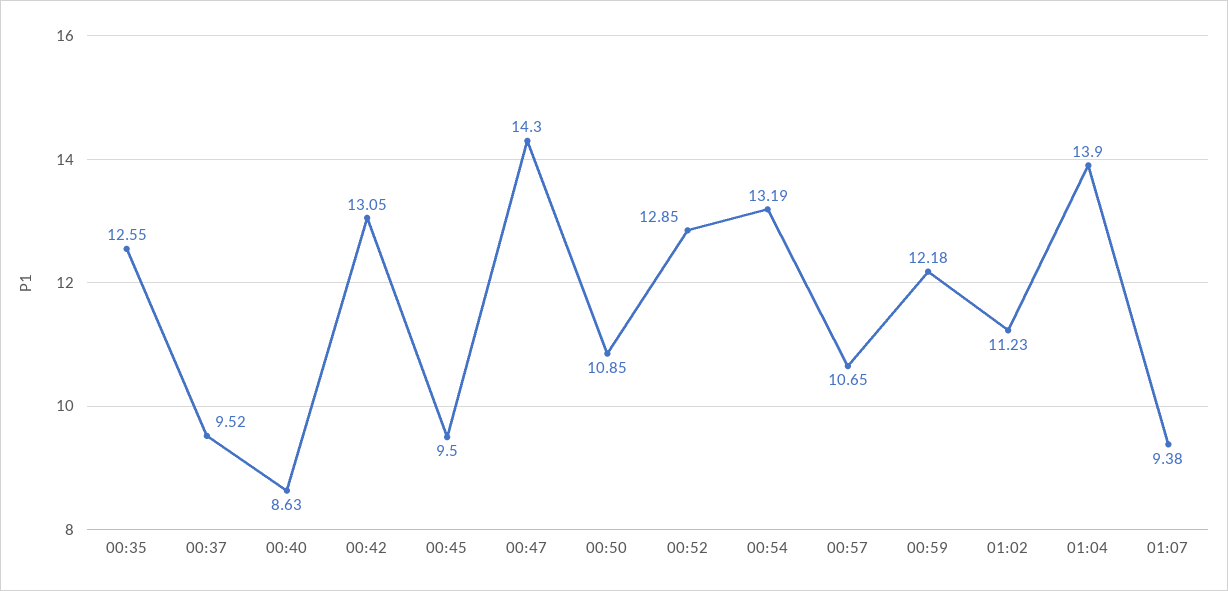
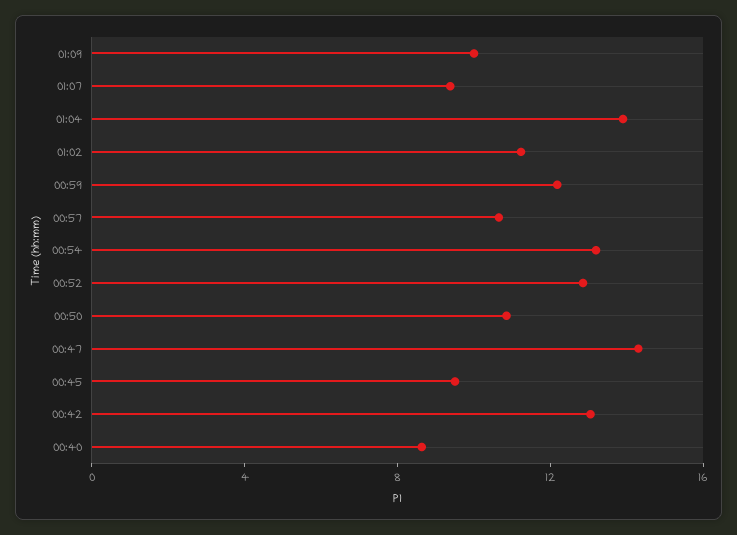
00:35: 12.55 -> none
00:37: 9.52 -> none
01:09: none -> 10

